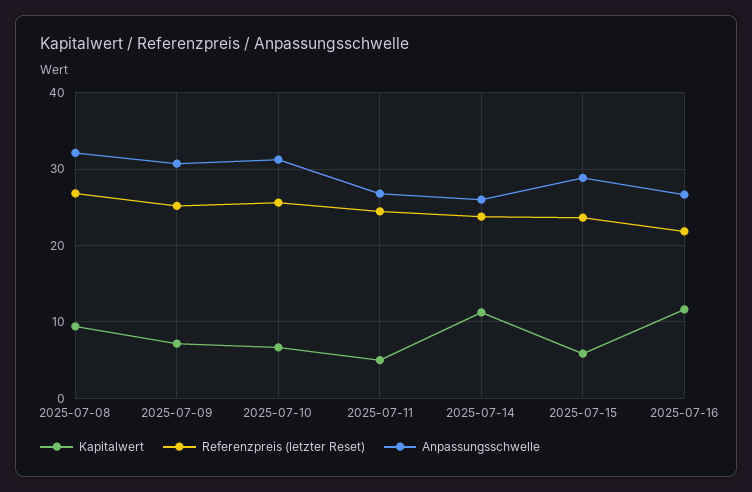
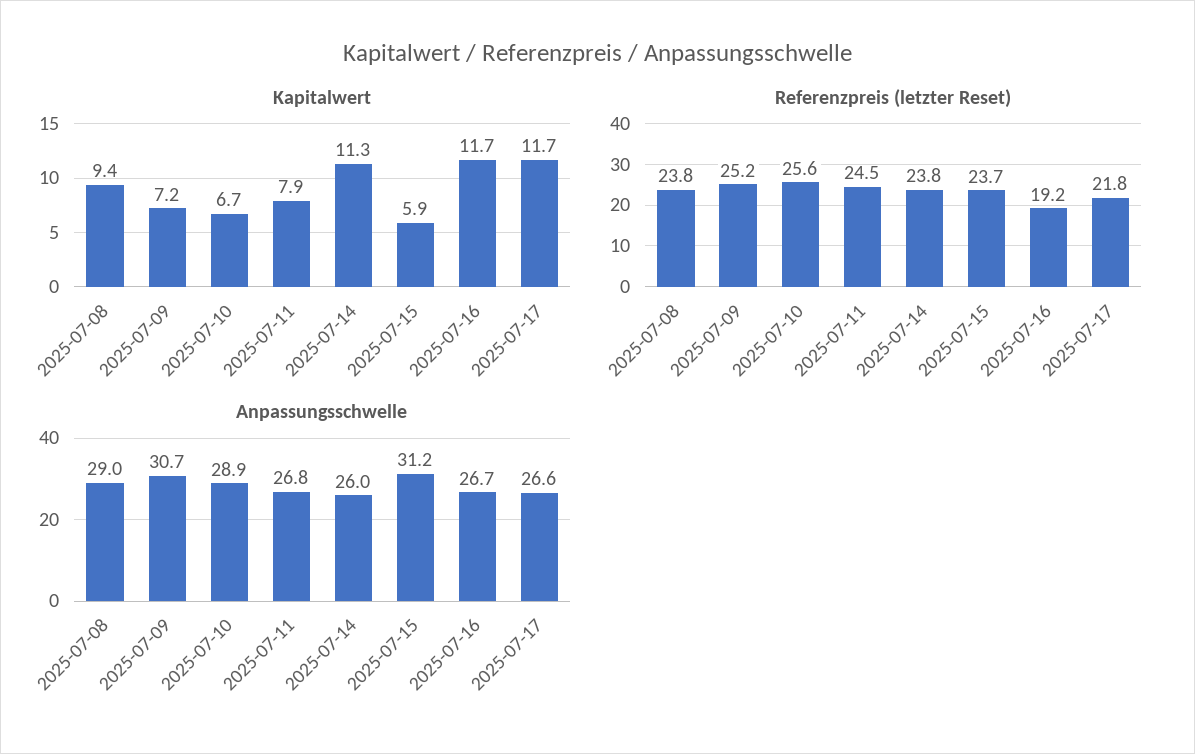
Referenzpreis (letzter Reset), 2025-07-08: 27 -> 23.8
Anpassungsschwelle, 2025-07-08: 32 -> 29
Anpassungsschwelle, 2025-07-10: 31 -> 28.9
Kapitalwert, 2025-07-11: 5 -> 7.9
Anpassungsschwelle, 2025-07-15: 29 -> 31.2
Referenzpreis (letzter Reset), 2025-07-16: 22 -> 19.2
Kapitalwert, 2025-07-17: none -> 11.7
Referenzpreis (letzter Reset), 2025-07-17: none -> 21.8
Anpassungsschwelle, 2025-07-17: none -> 26.6

